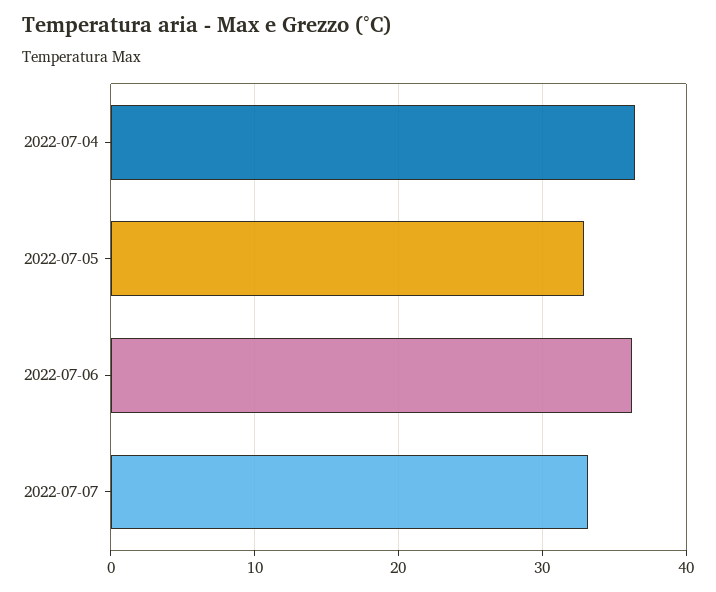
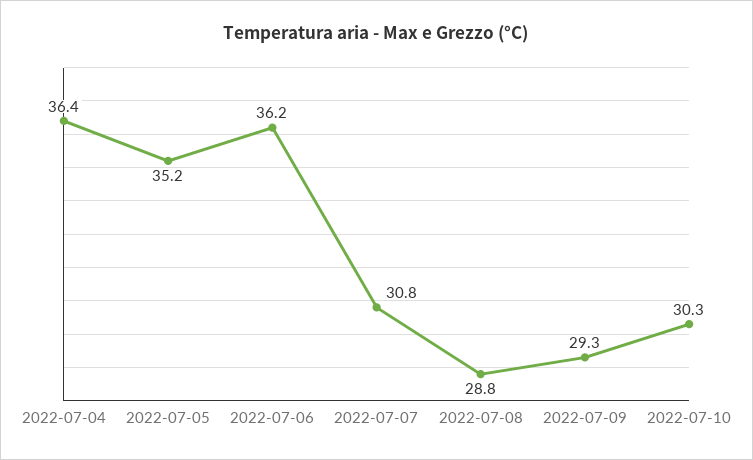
2022-07-05: 33 -> 35.2
2022-07-07: 33 -> 30.8
2022-07-08: none -> 28.8
2022-07-09: none -> 29.3
2022-07-10: none -> 30.3

